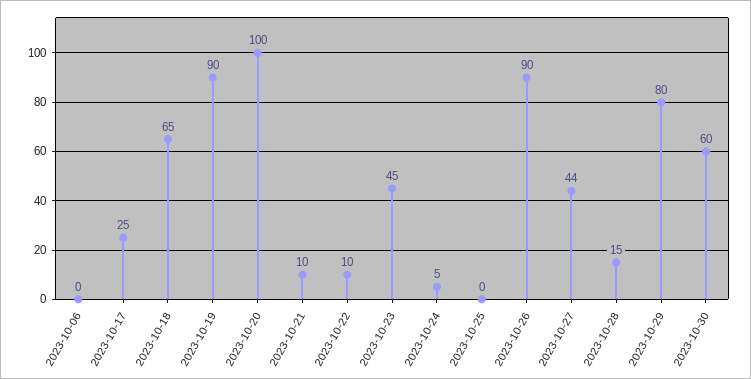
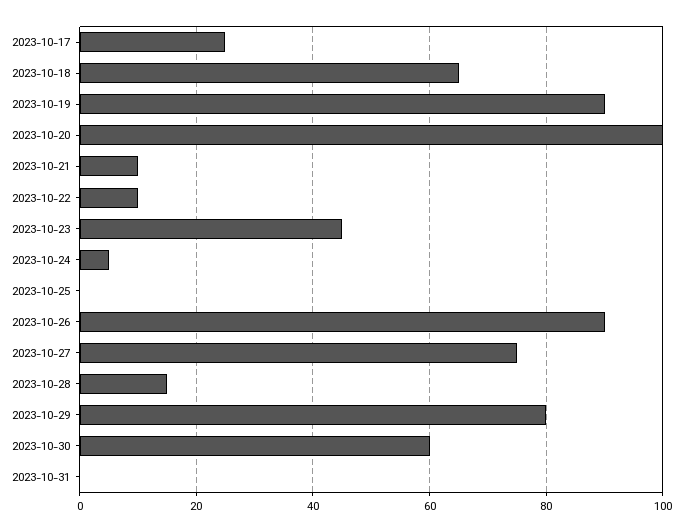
2023-10-06: 0 -> none
2023-10-27: 44 -> 75
2023-10-31: none -> 0

